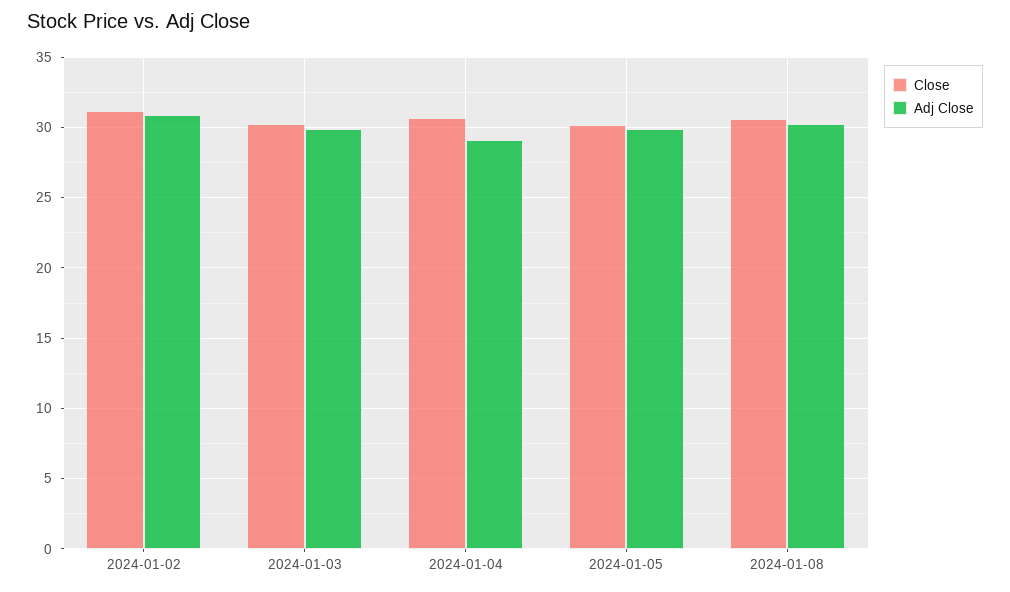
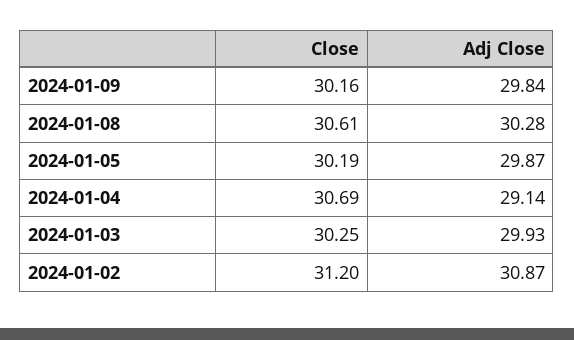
Close, 2024-01-09: none -> 30.16
Adj Close, 2024-01-09: none -> 29.84

